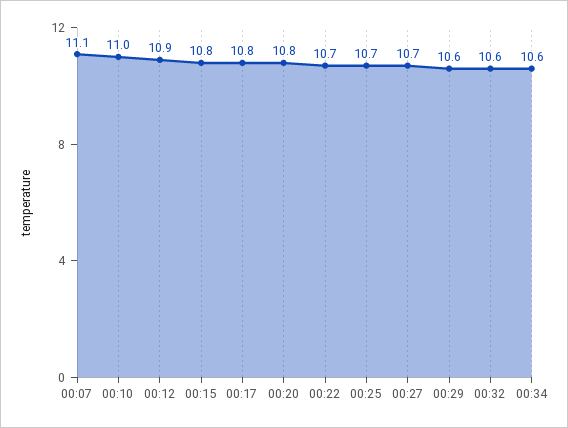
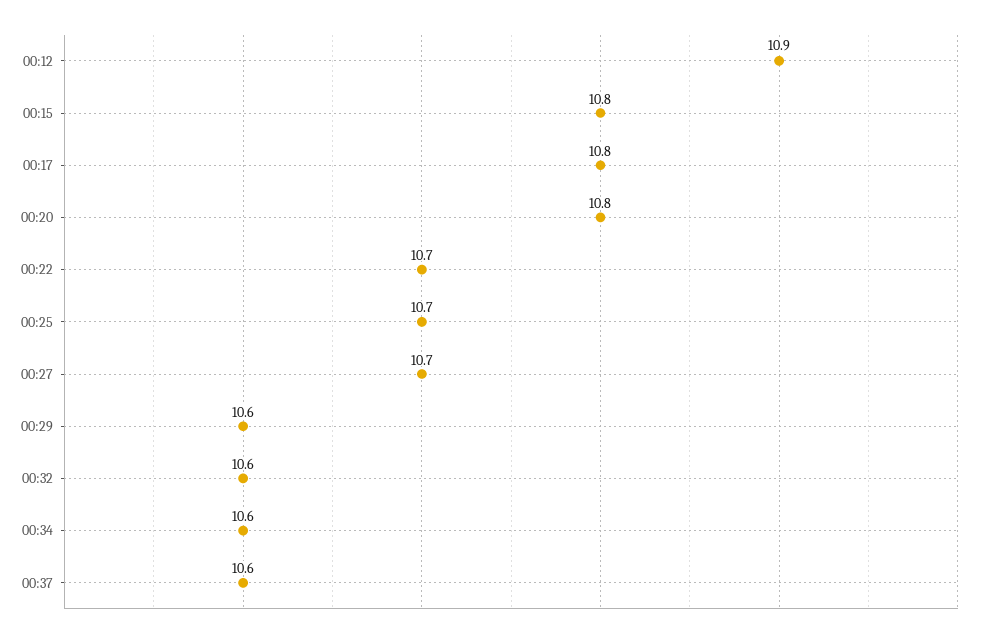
00:07: 11.1 -> none
00:10: 11 -> none
00:37: none -> 10.6

